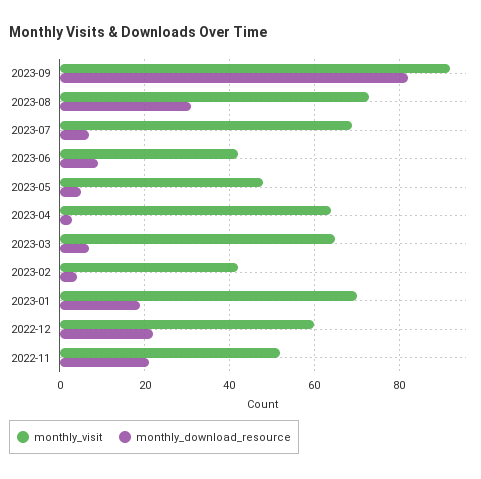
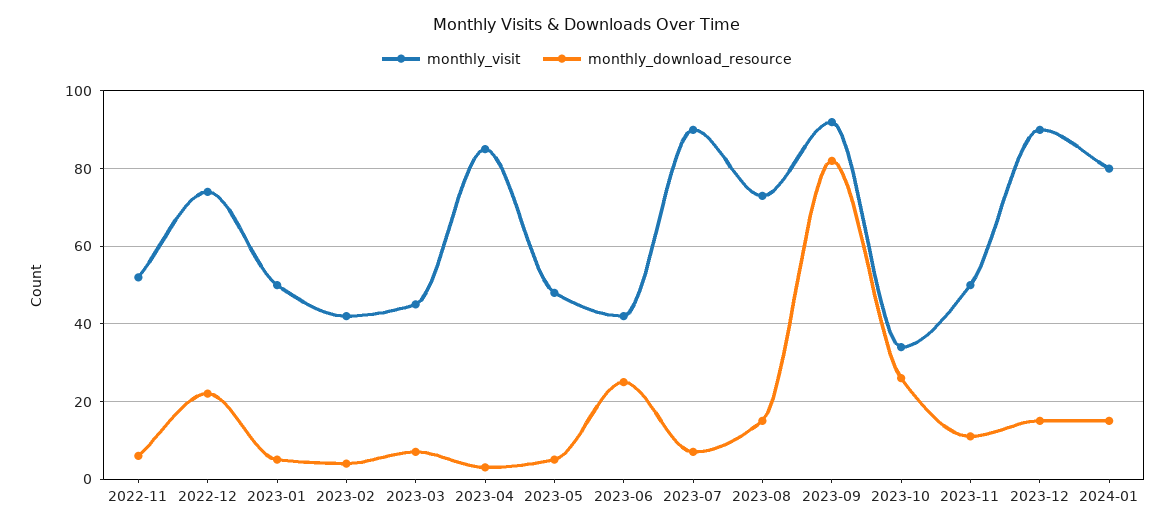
monthly_download_resource, 2023-08: 30 -> 15
monthly_visit, 2023-07: 70 -> 90
monthly_download_resource, 2023-06: 10 -> 25
monthly_visit, 2023-04: 65 -> 85
monthly_visit, 2023-03: 65 -> 45
monthly_visit, 2023-01: 70 -> 50
monthly_download_resource, 2023-01: 20 -> 5
monthly_visit, 2022-12: 60 -> 75
monthly_download_resource, 2022-11: 20 -> 5
monthly_visit, 2023-10: none -> 35
monthly_download_resource, 2023-10: none -> 25
monthly_visit, 2023-11: none -> 50
monthly_download_resource, 2023-11: none -> 10
monthly_visit, 2023-12: none -> 90
monthly_download_resource, 2023-12: none -> 15
monthly_visit, 2024-01: none -> 80
monthly_download_resource, 2024-01: none -> 15

